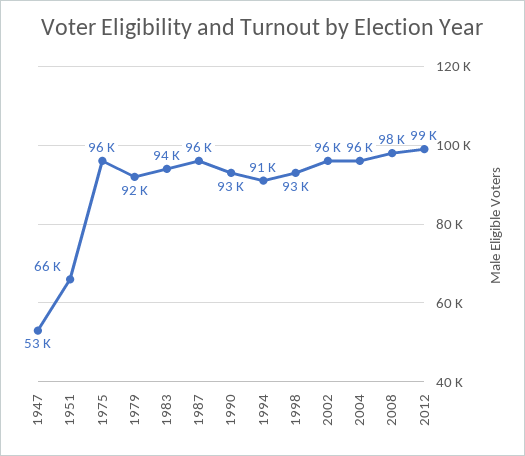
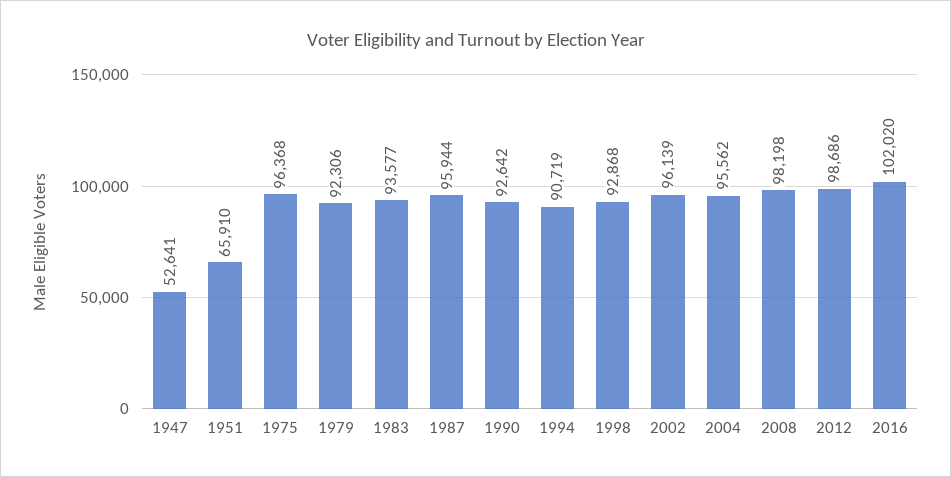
2016: none -> 102020

